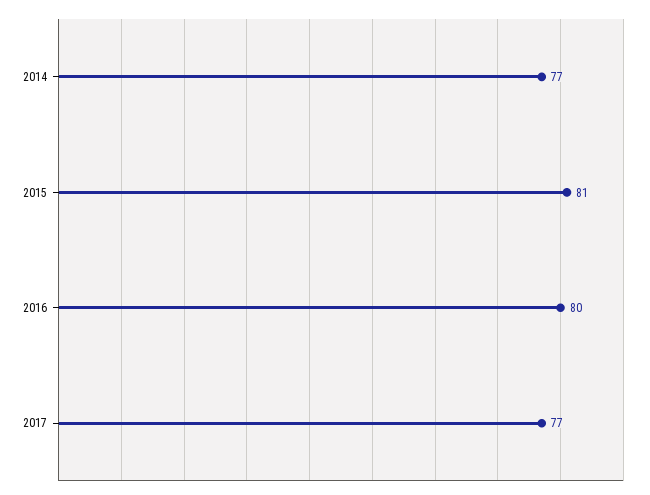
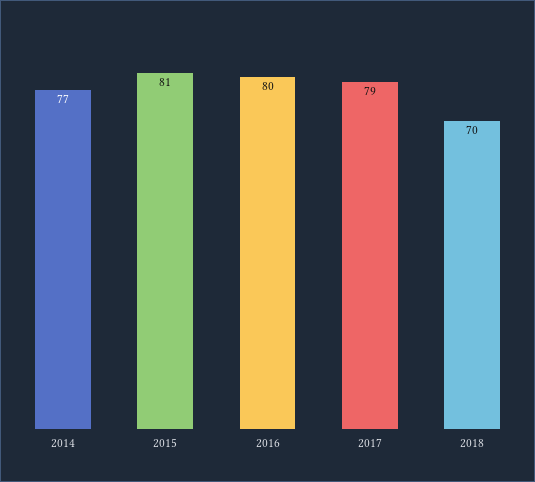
2017: 77 -> 79
2018: none -> 70

